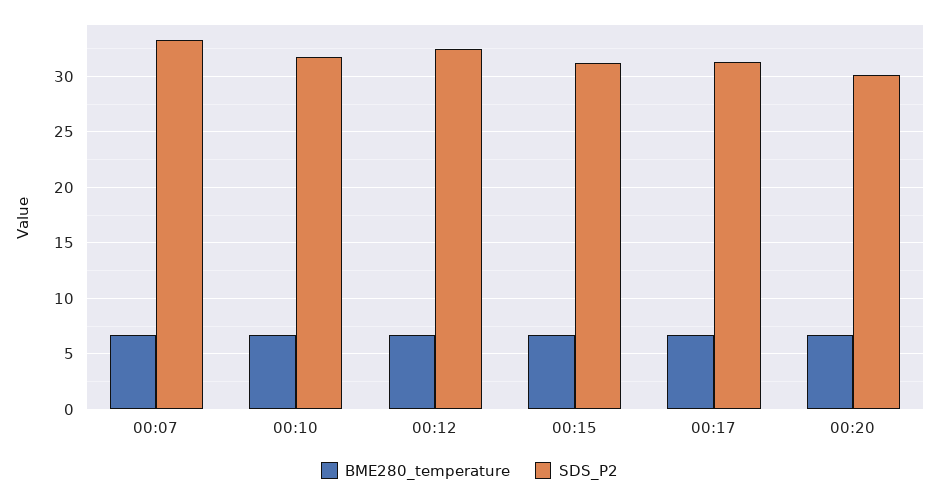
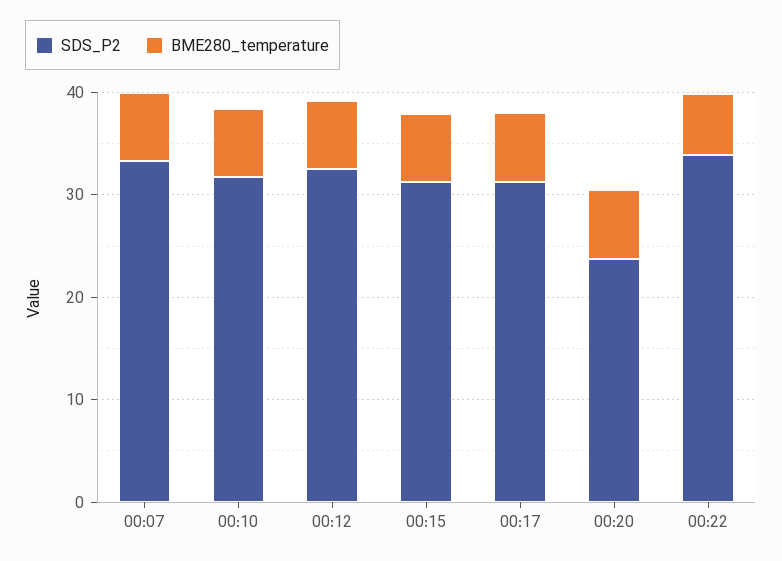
SDS_P2, 00:20: 30 -> 24
SDS_P2, 00:22: none -> 34
BME280_temperature, 00:22: none -> 6

